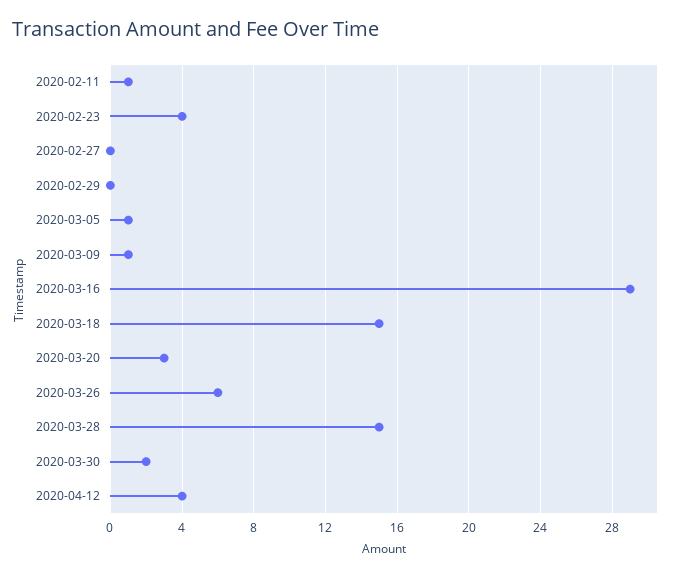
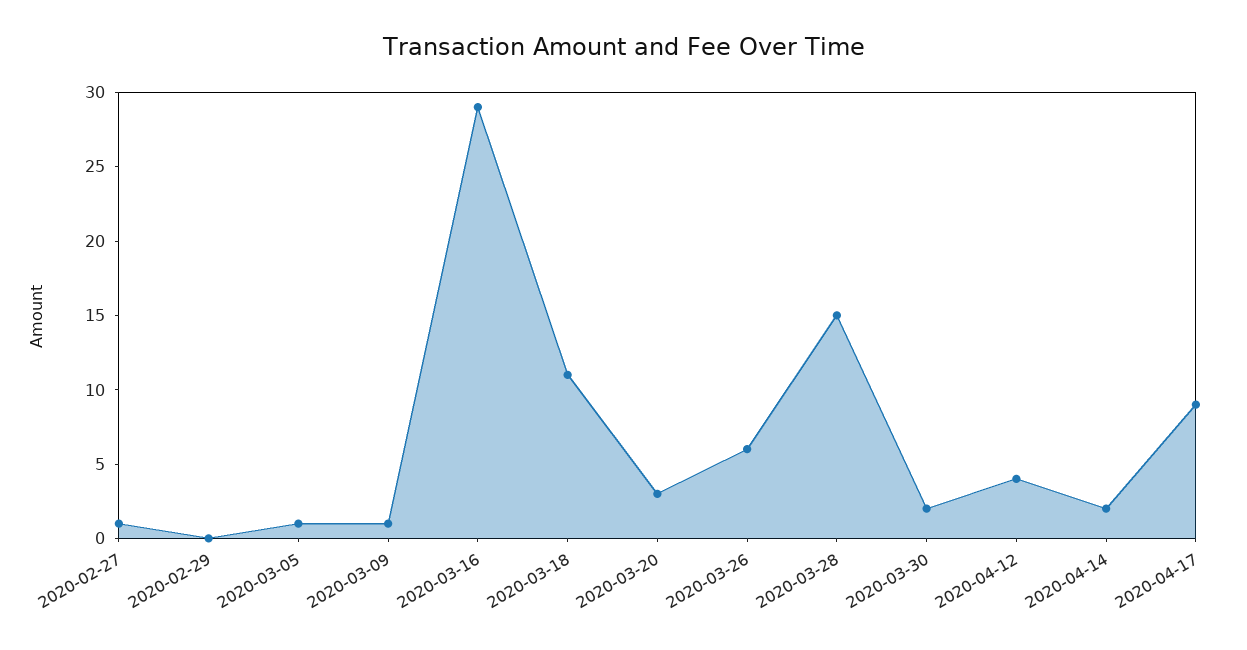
2020-02-11: 1 -> none
2020-02-23: 4 -> none
2020-02-27: 0 -> 1
2020-03-18: 15 -> 11
2020-04-14: none -> 2
2020-04-17: none -> 9

